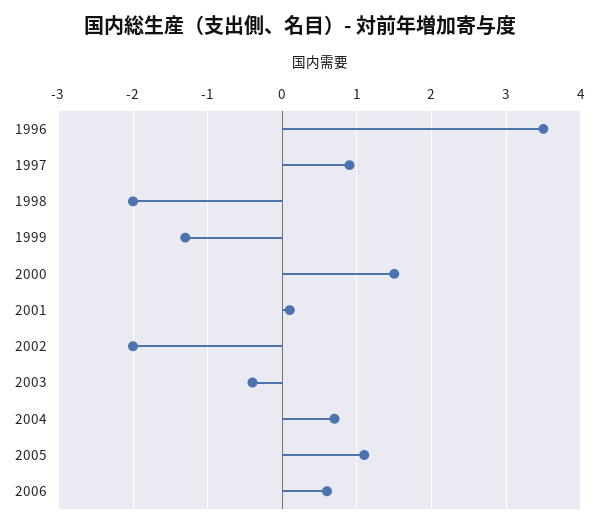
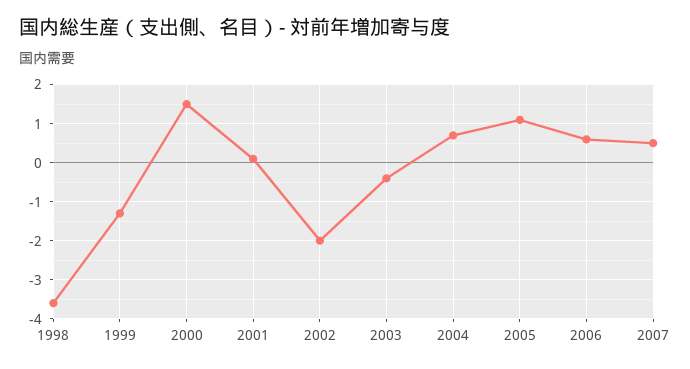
1996: 3.5 -> none
1997: 0.9 -> none
1998: -2 -> -3.5
2007: none -> 0.5

